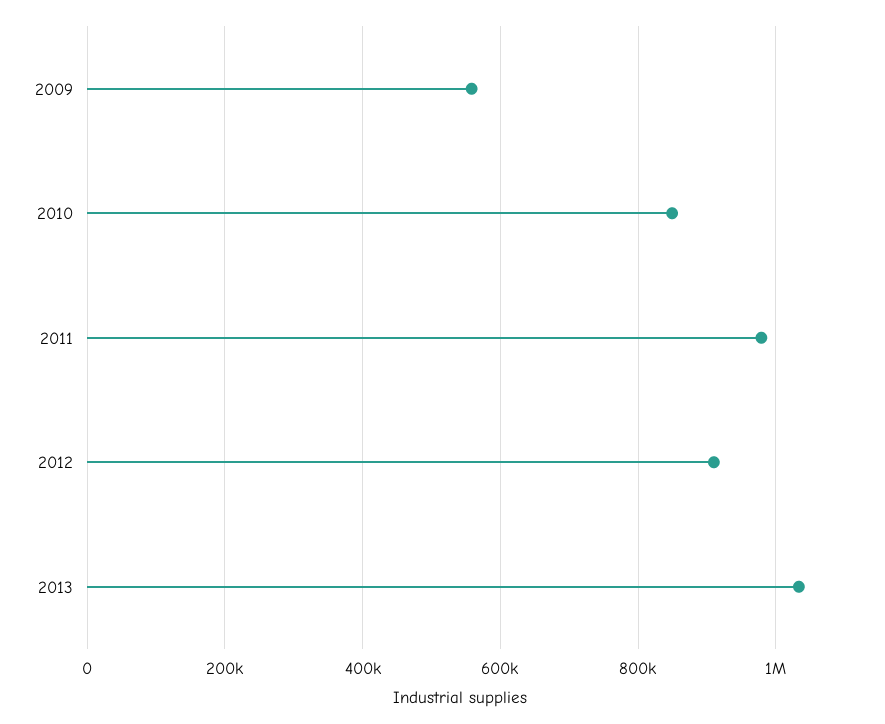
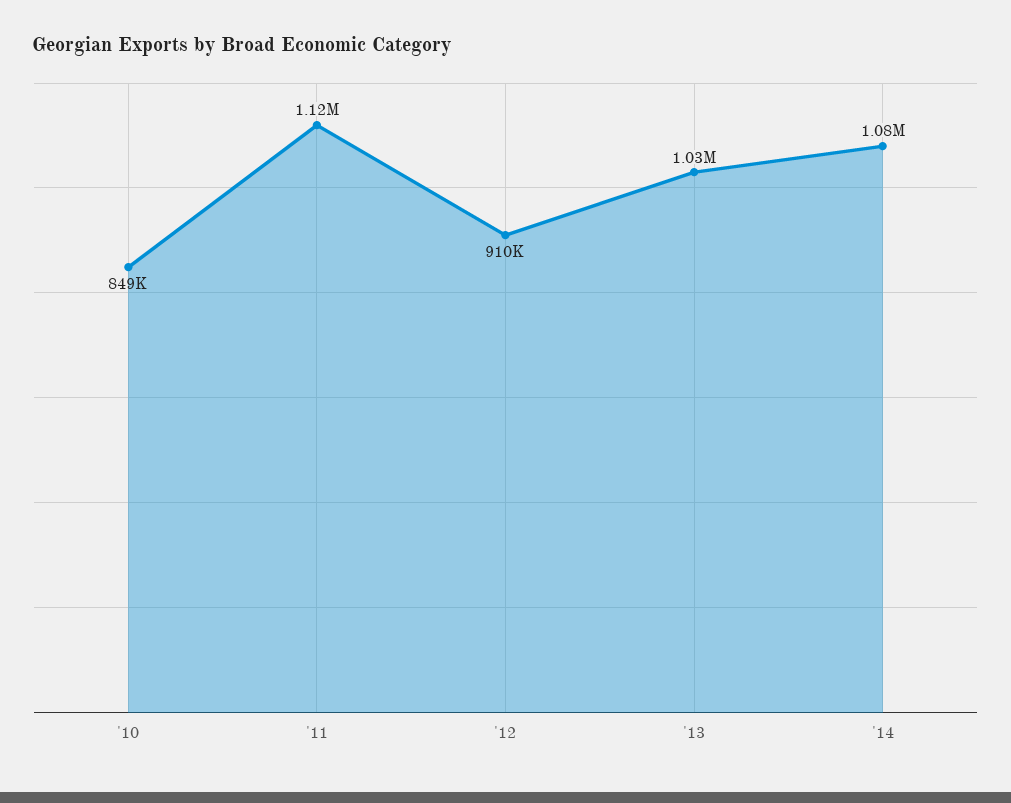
2009: 560000 -> none
2011: 980000 -> 1120000
'14: none -> 1080000

